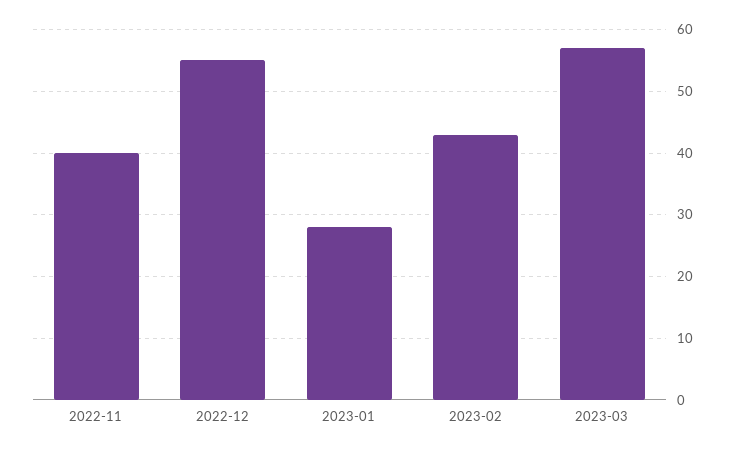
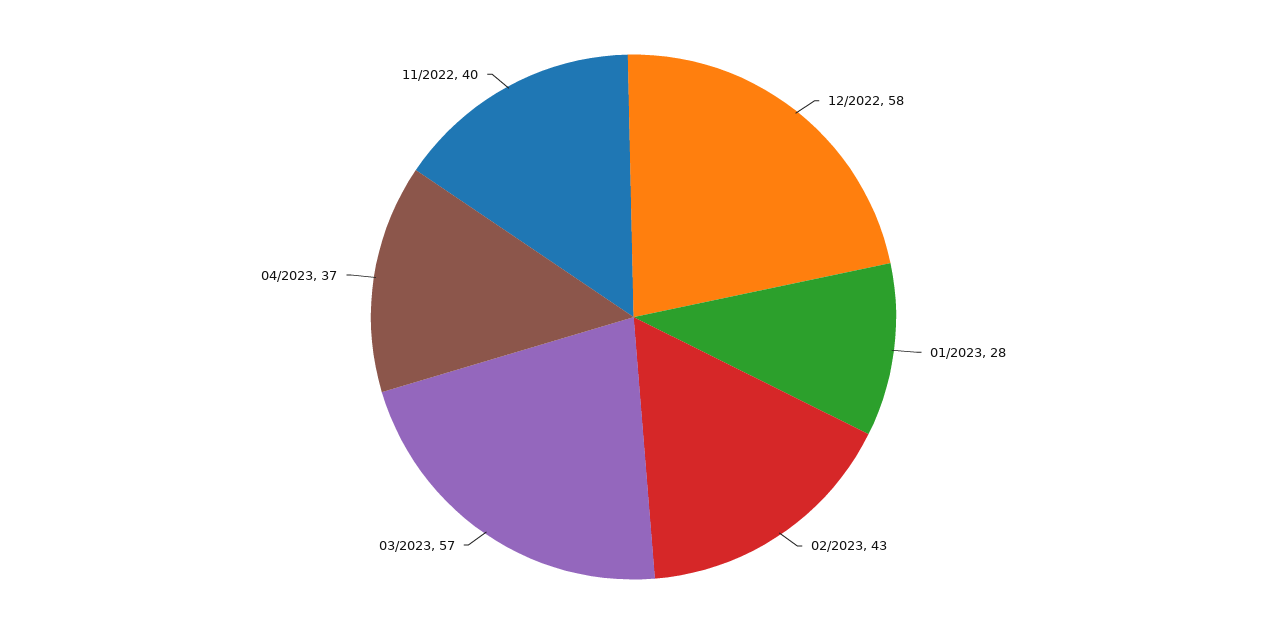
2022-12: 55 -> 58
04/2023: none -> 37

